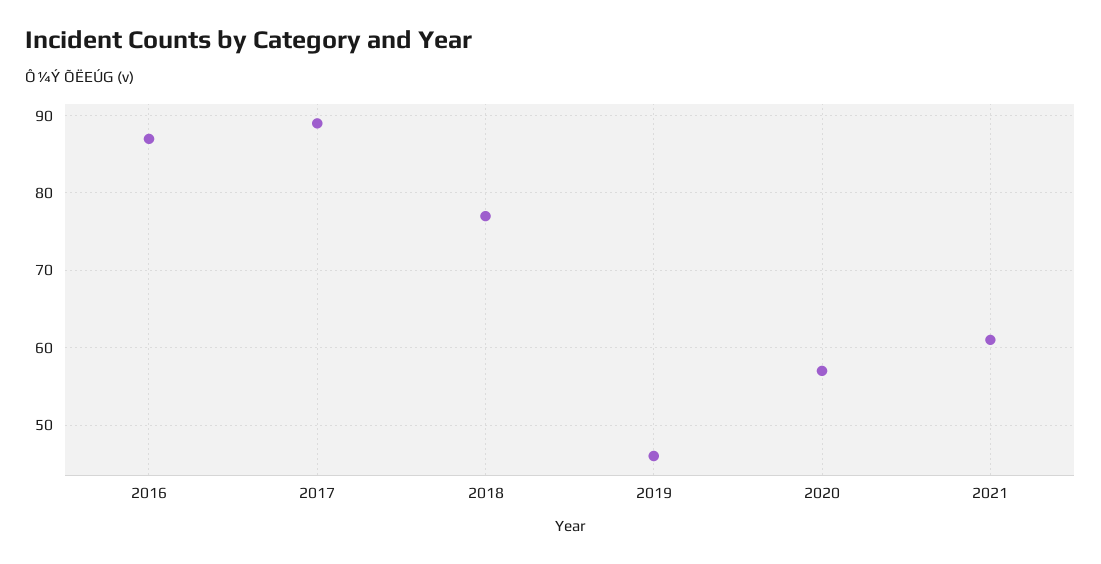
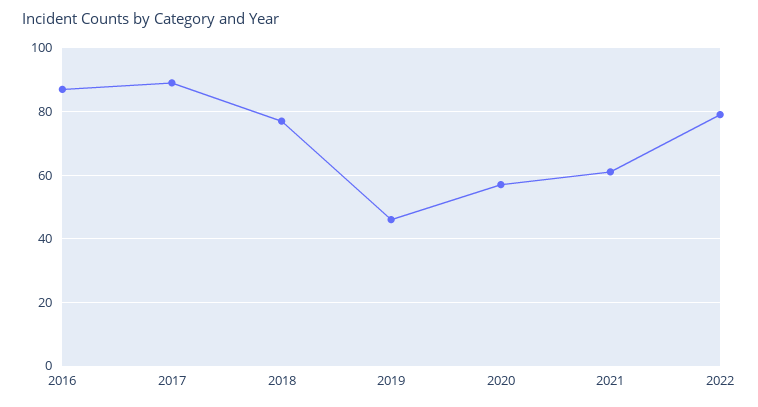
2022: none -> 80

